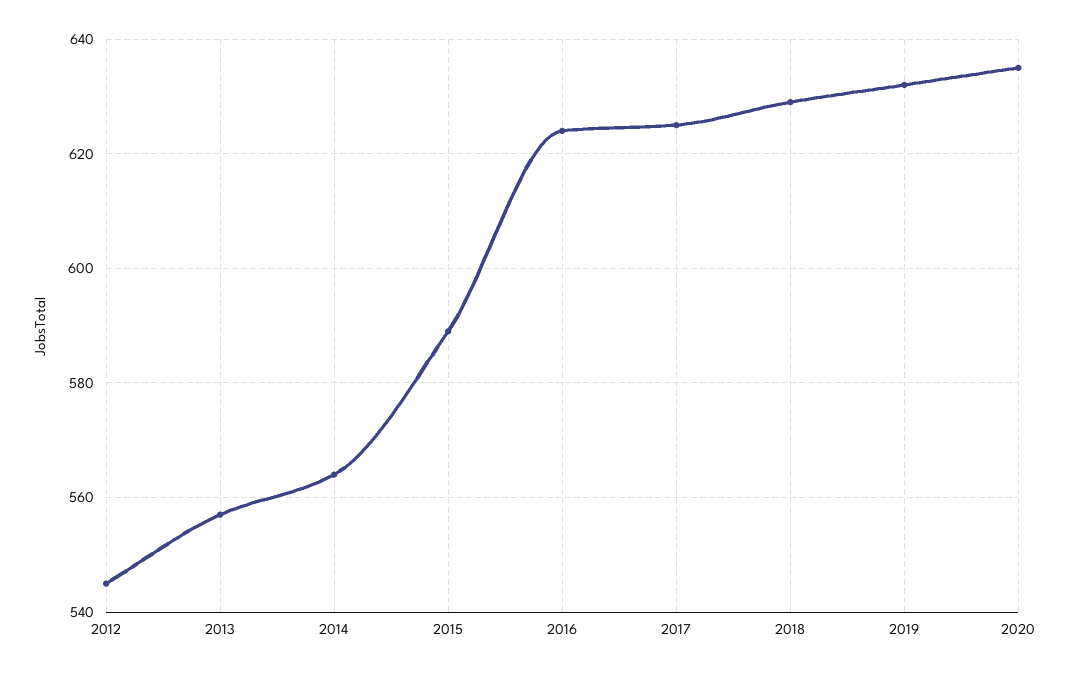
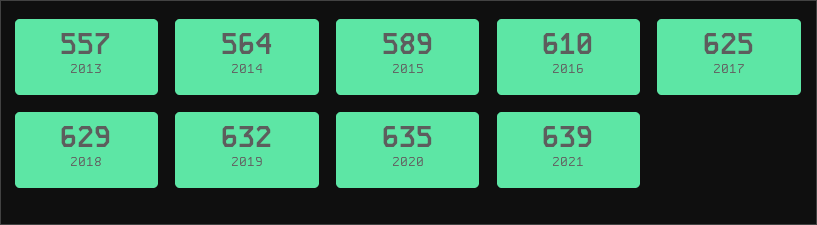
2012: 545 -> none
2016: 625 -> 610
2021: none -> 639

